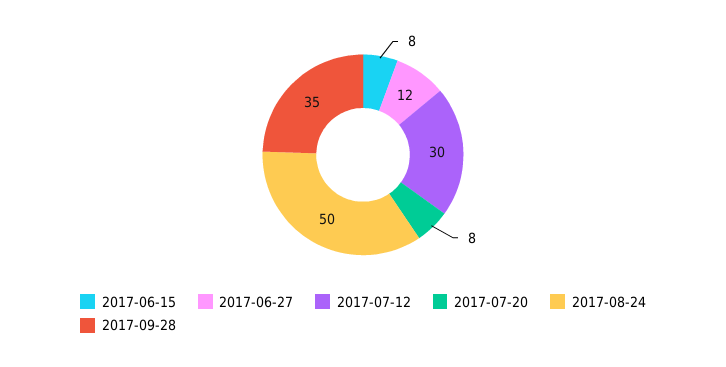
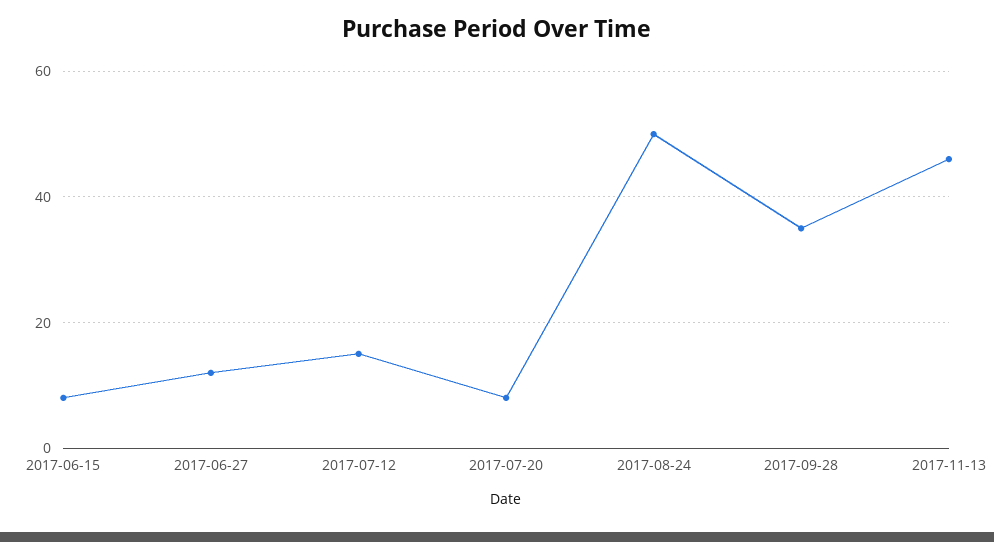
2017-07-12: 30 -> 15
2017-11-13: none -> 45

